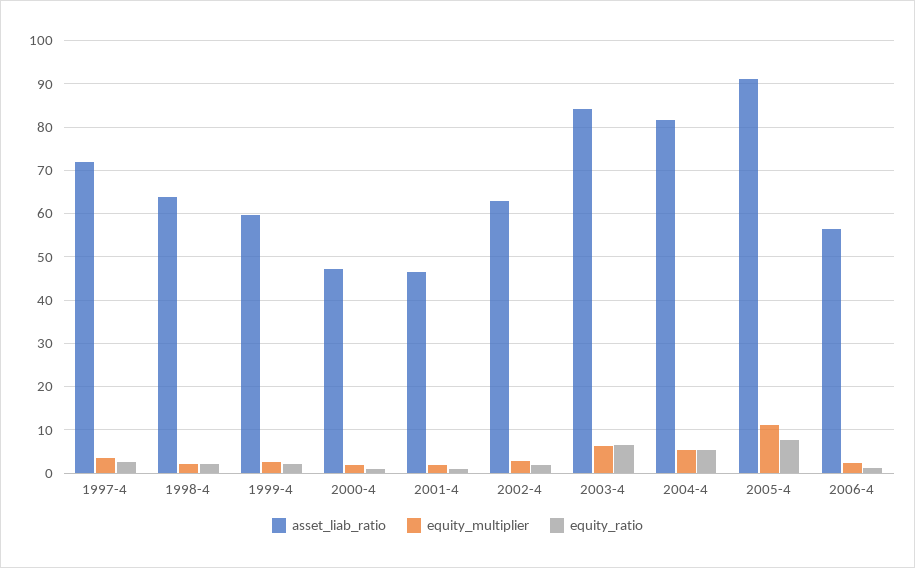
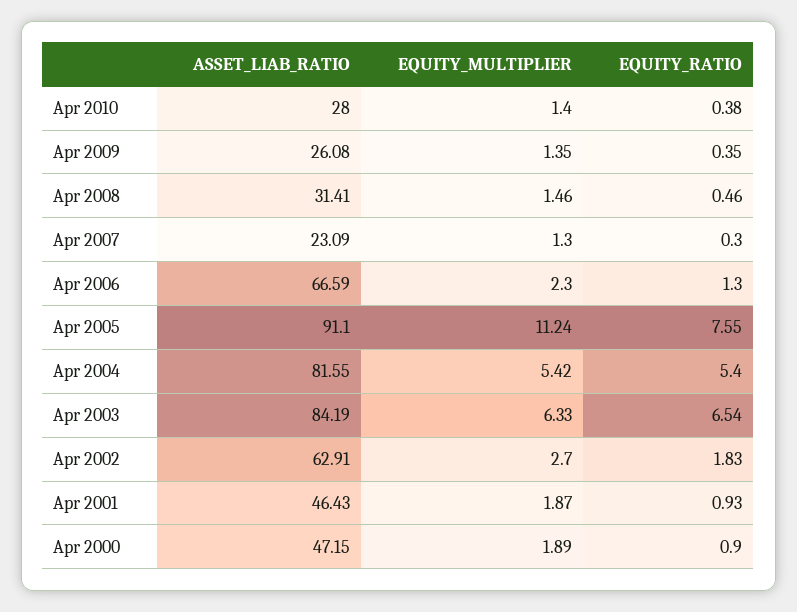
asset_liab_ratio, 1997-4: 72 -> none
equity_multiplier, 1997-4: 4 -> none
equity_ratio, 1997-4: 2 -> none
asset_liab_ratio, 1998-4: 64 -> none
equity_multiplier, 1998-4: 2 -> none
equity_ratio, 1998-4: 2 -> none
asset_liab_ratio, 1999-4: 60 -> none
equity_multiplier, 1999-4: 2 -> none
equity_ratio, 1999-4: 2 -> none
asset_liab_ratio, 2006-4: 56 -> 66.59
asset_liab_ratio, Apr 2010: none -> 28
equity_multiplier, Apr 2010: none -> 1.4
equity_ratio, Apr 2010: none -> 0.38
asset_liab_ratio, Apr 2009: none -> 26.08
equity_multiplier, Apr 2009: none -> 1.35
equity_ratio, Apr 2009: none -> 0.35
asset_liab_ratio, Apr 2008: none -> 31.41
equity_multiplier, Apr 2008: none -> 1.46
equity_ratio, Apr 2008: none -> 0.46
asset_liab_ratio, Apr 2007: none -> 23.09
equity_multiplier, Apr 2007: none -> 1.3
equity_ratio, Apr 2007: none -> 0.3

